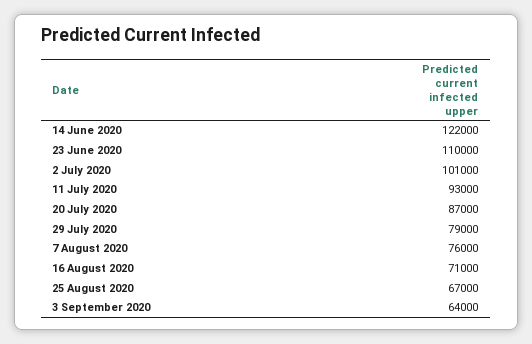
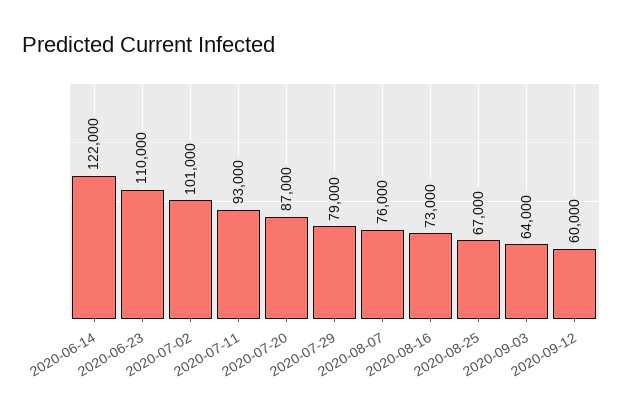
16 August 2020: 71000 -> 73000
2020-09-12: none -> 60000

